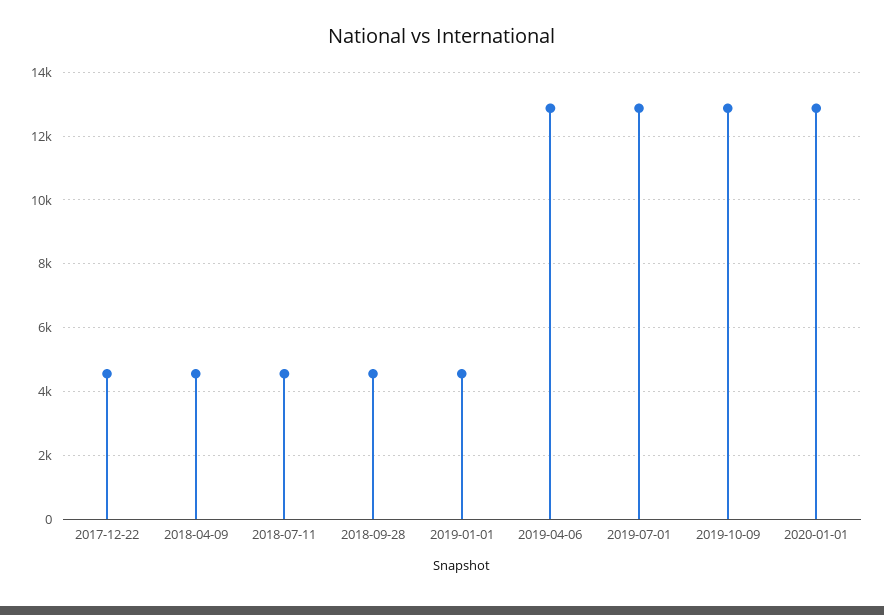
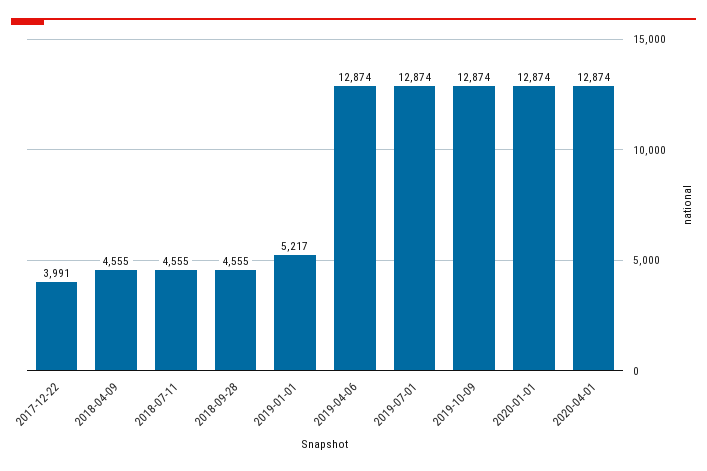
2017-12-22: 4600 -> 3991
2019-01-01: 4600 -> 5217
2020-04-01: none -> 12874

